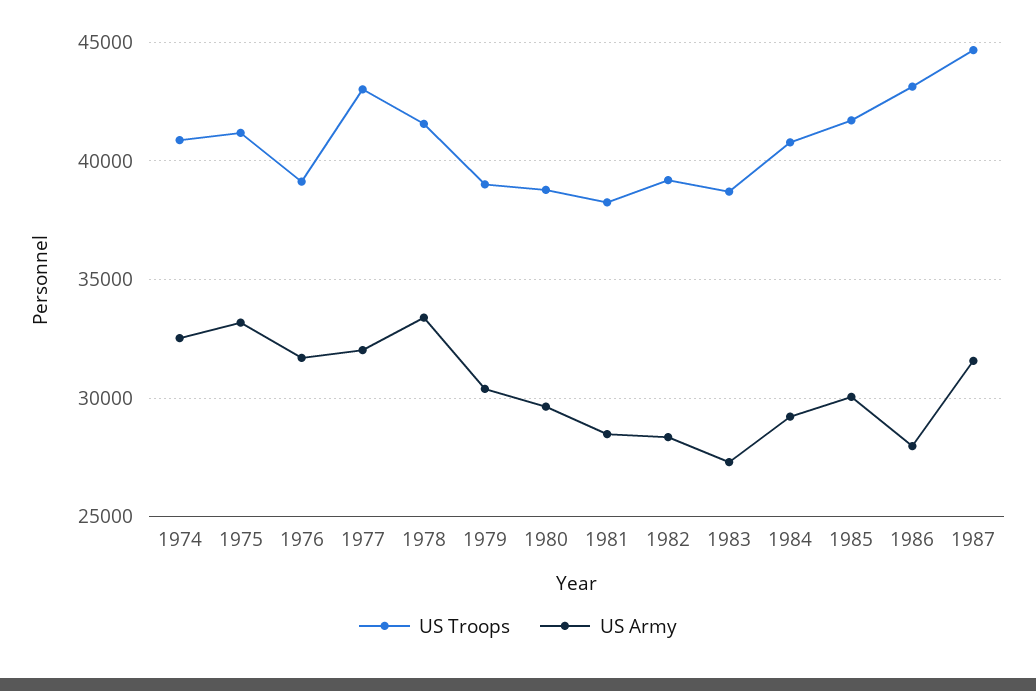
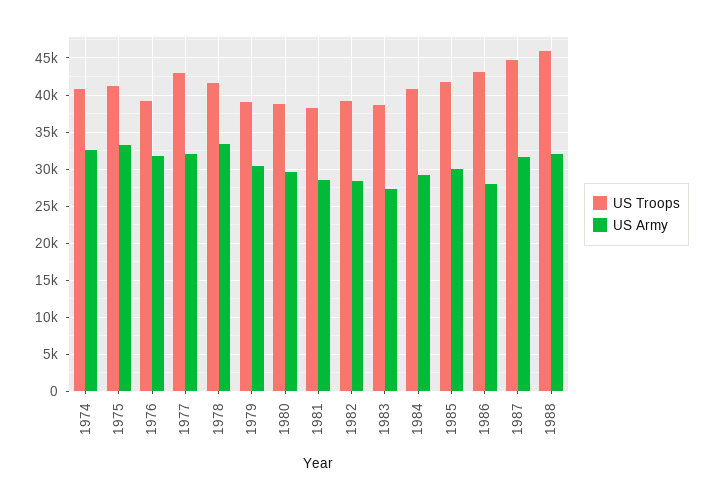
US Troops, 1988: none -> 46000
US Army, 1988: none -> 32000

